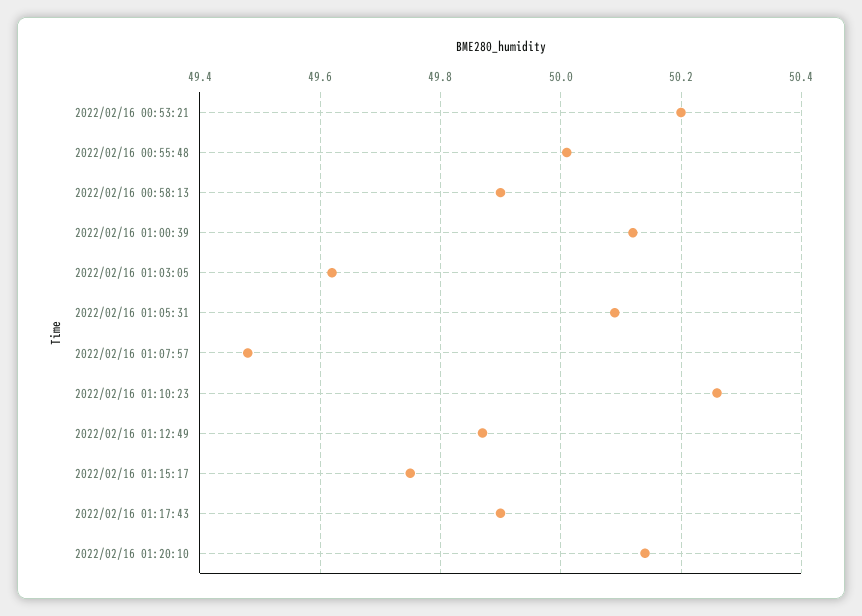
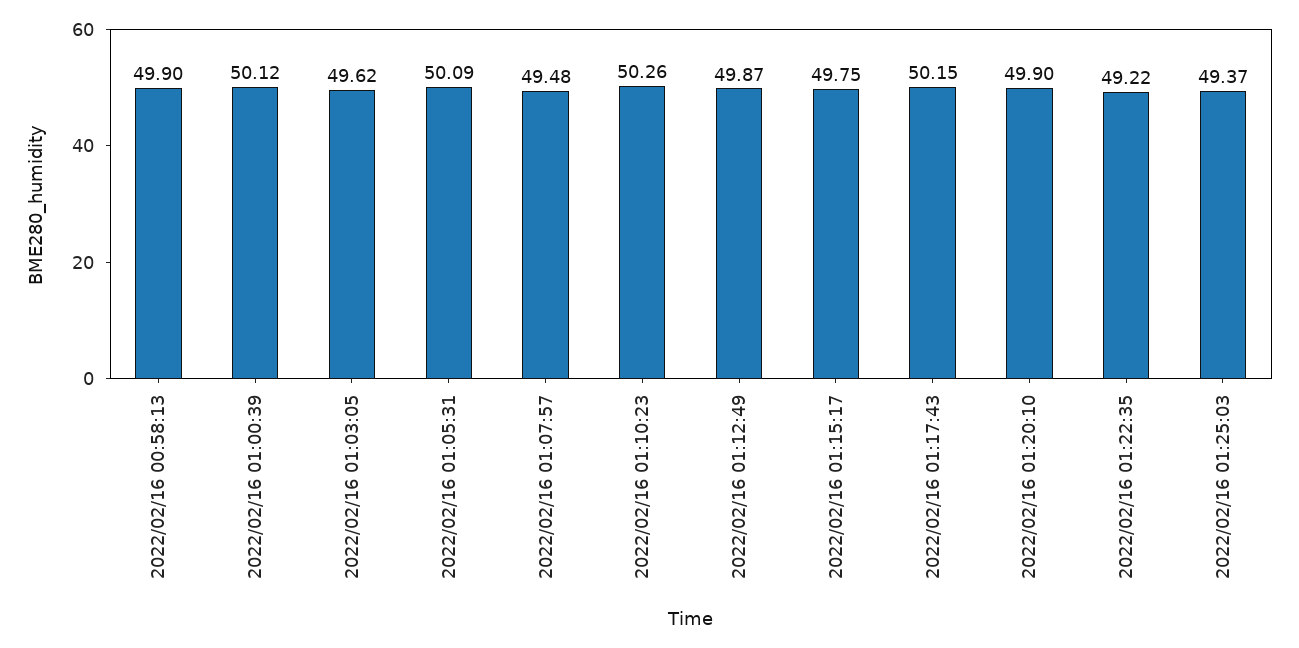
2022/02/16 00:53:21: 50.2 -> none
2022/02/16 00:55:48: 50 -> none
2022/02/16 01:17:43: 49.9 -> 50.15
2022/02/16 01:20:10: 50.15 -> 49.9
2022/02/16 01:22:35: none -> 49.22
2022/02/16 01:25:03: none -> 49.37

